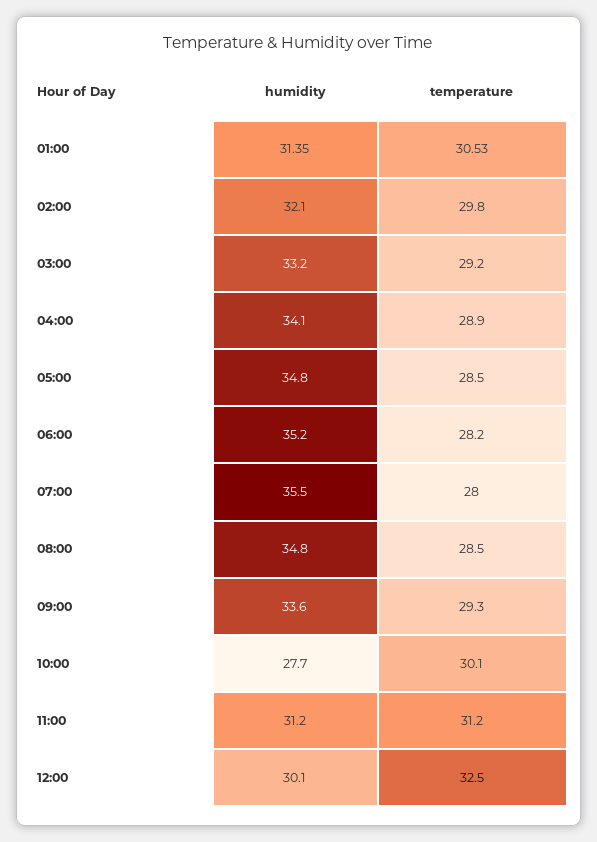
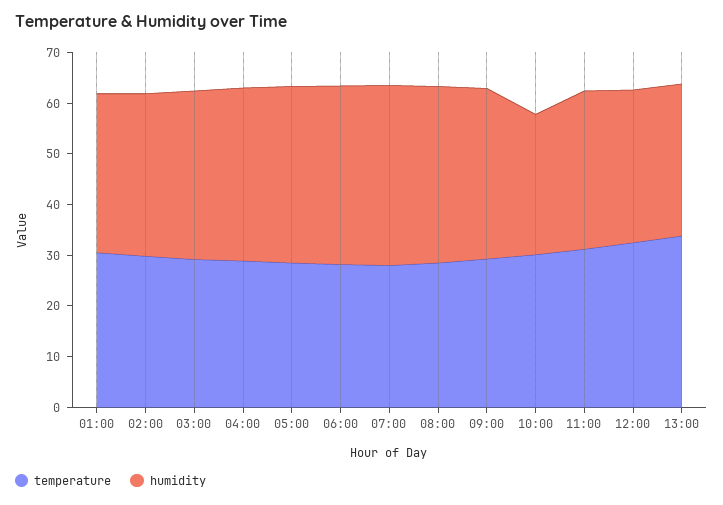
temperature, 13:00: none -> 34
humidity, 13:00: none -> 30

